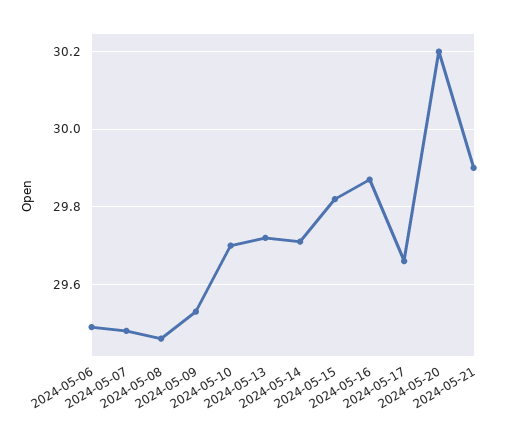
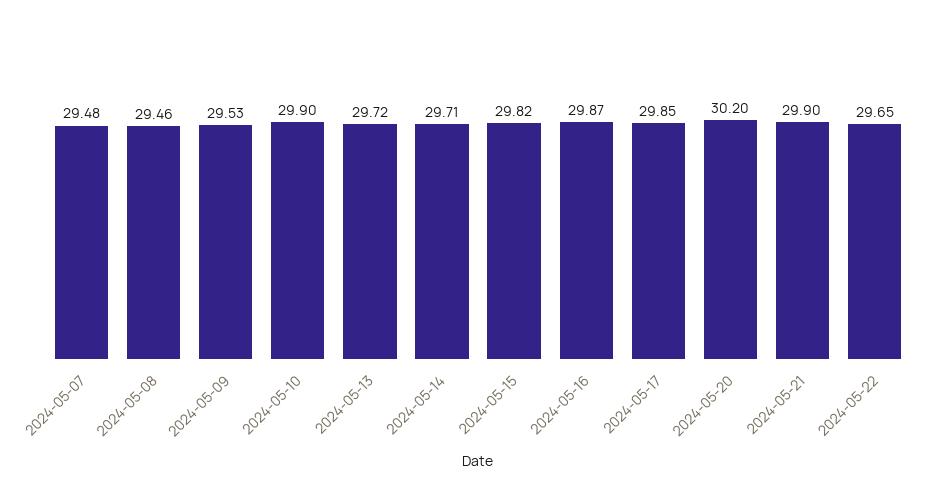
2024-05-06: 29.5 -> none
2024-05-10: 29.7 -> 29.9
2024-05-17: 29.65 -> 29.85
2024-05-22: none -> 29.65

